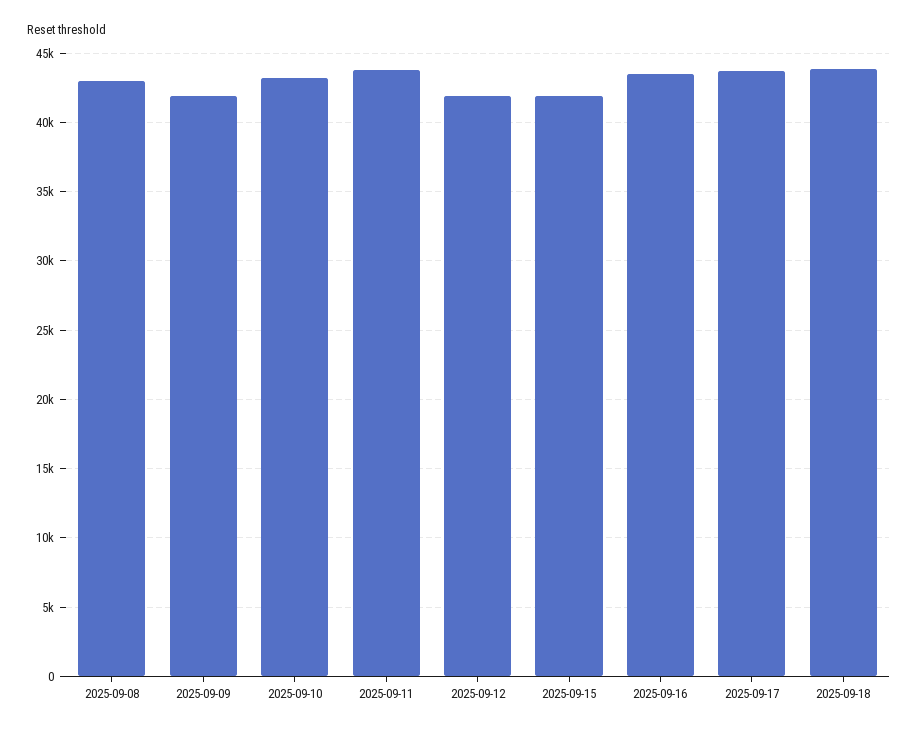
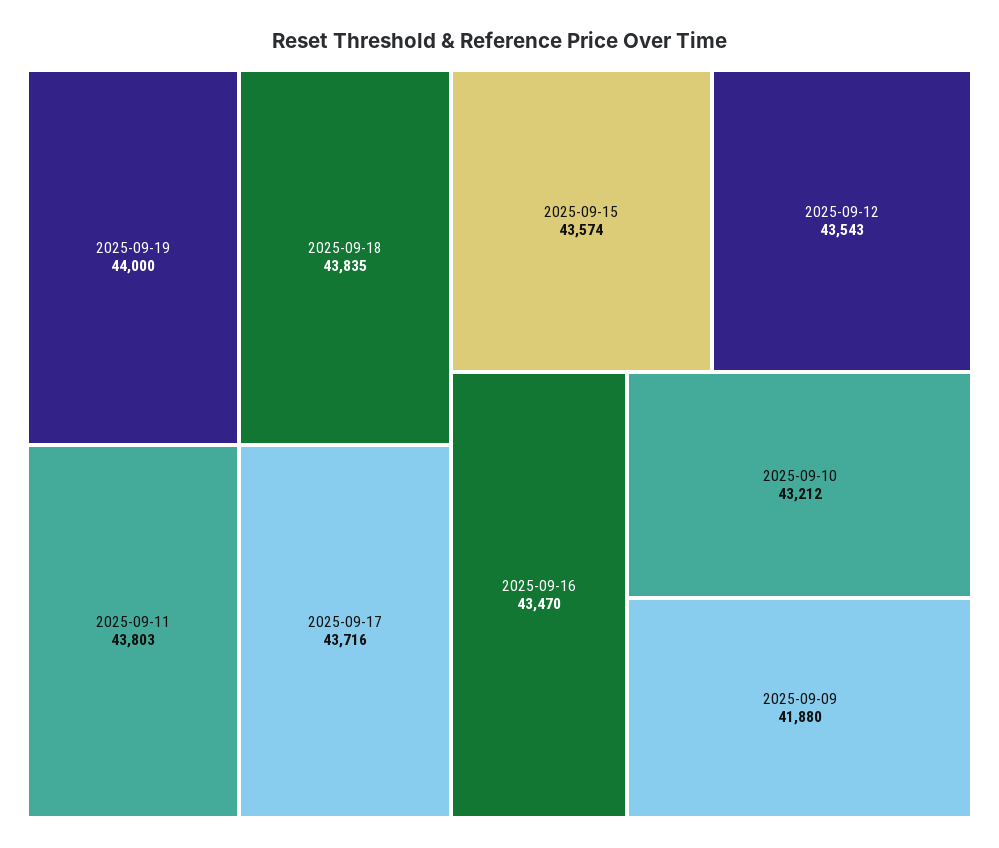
2025-09-08: 43000 -> none
2025-09-12: 42000 -> 43543
2025-09-15: 42000 -> 43574
2025-09-19: none -> 44000

